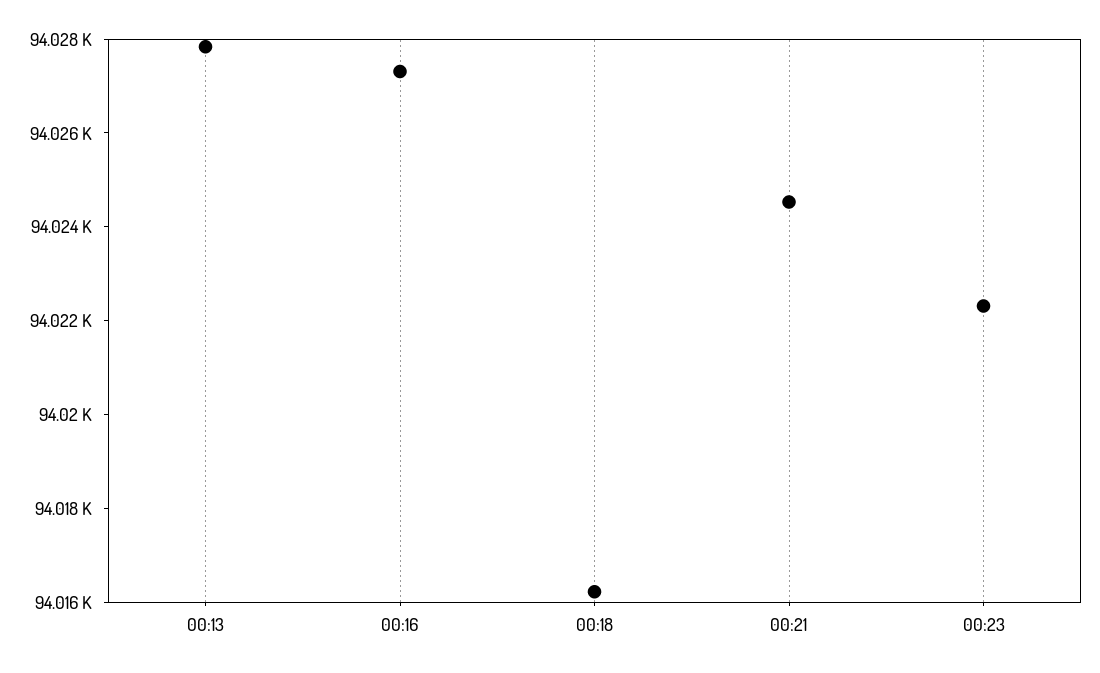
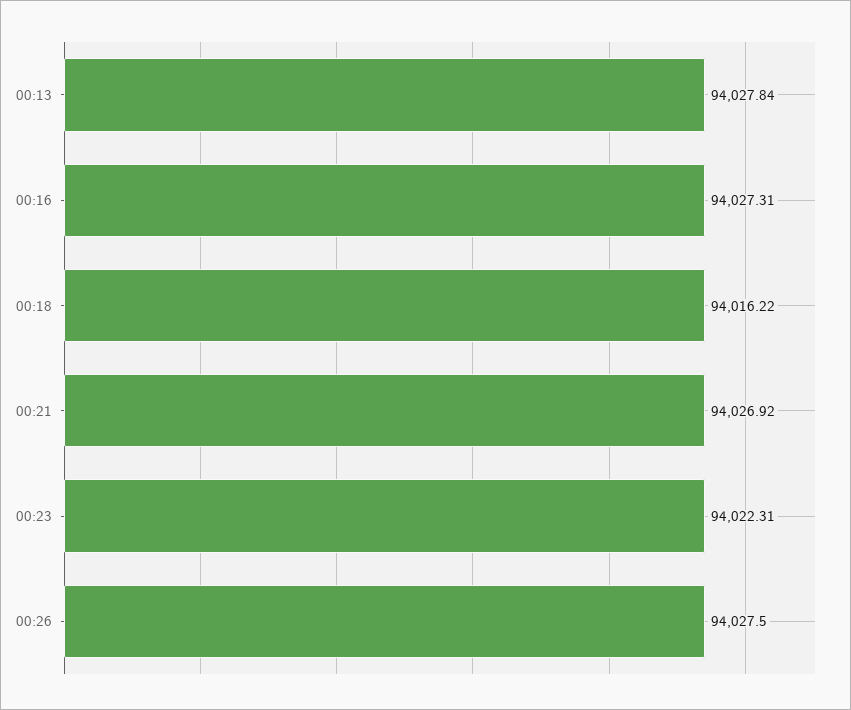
00:21: 94024.5 -> 94026.92
00:26: none -> 94027.5

